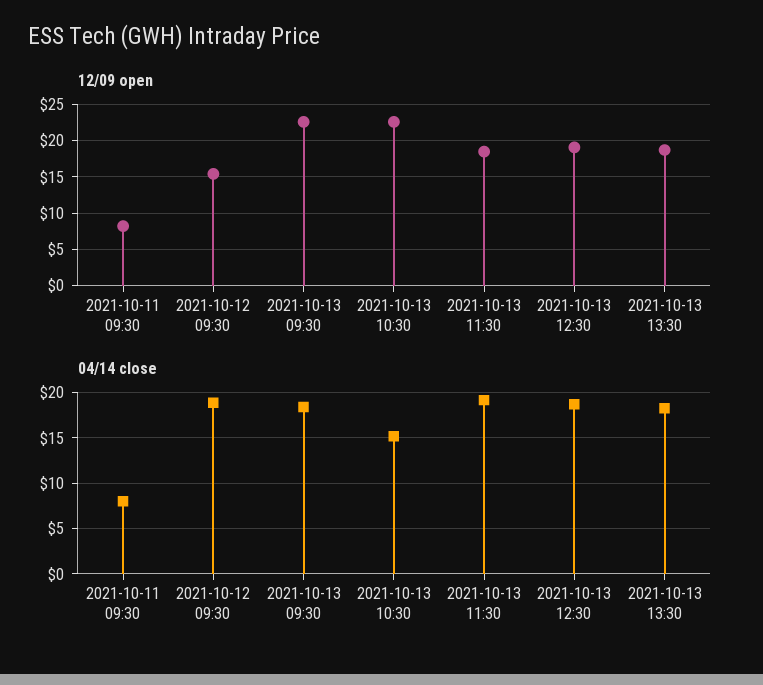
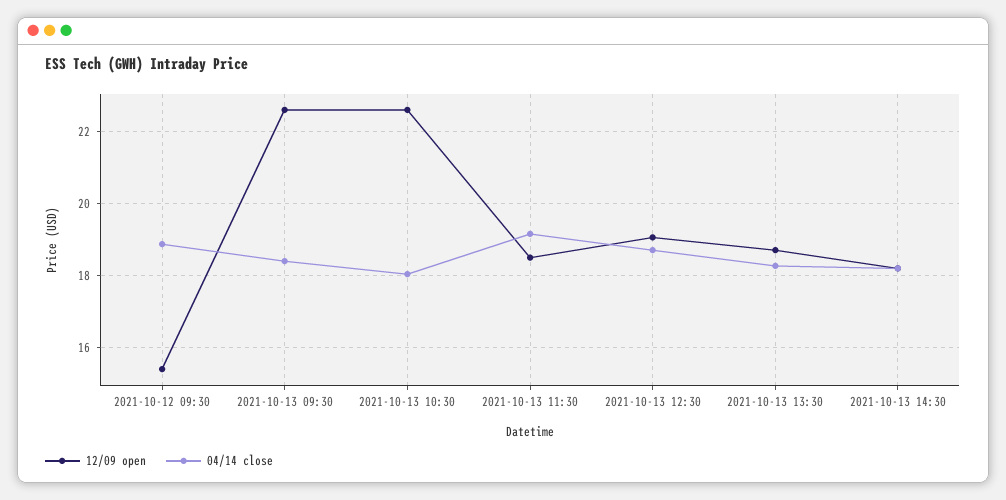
12/09 open, 2021-10-11 09:30: 8 -> none
04/14 close, 2021-10-11 09:30: 8 -> none
04/14 close, 2021-10-13 10:30: 15 -> 18
12/09 open, 2021-10-13 14:30: none -> 18.2
04/14 close, 2021-10-13 14:30: none -> 18.2

